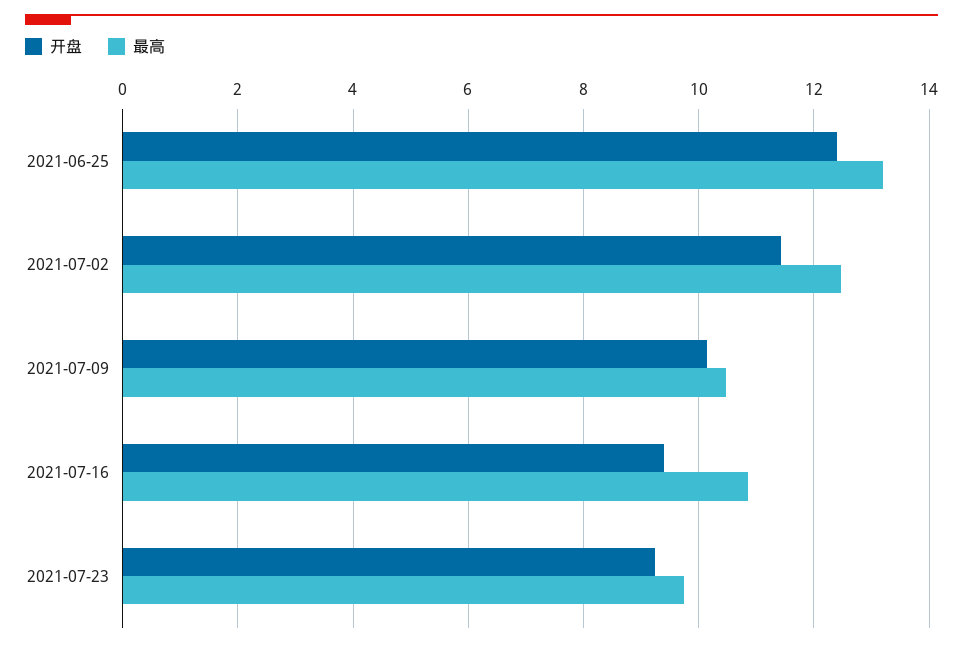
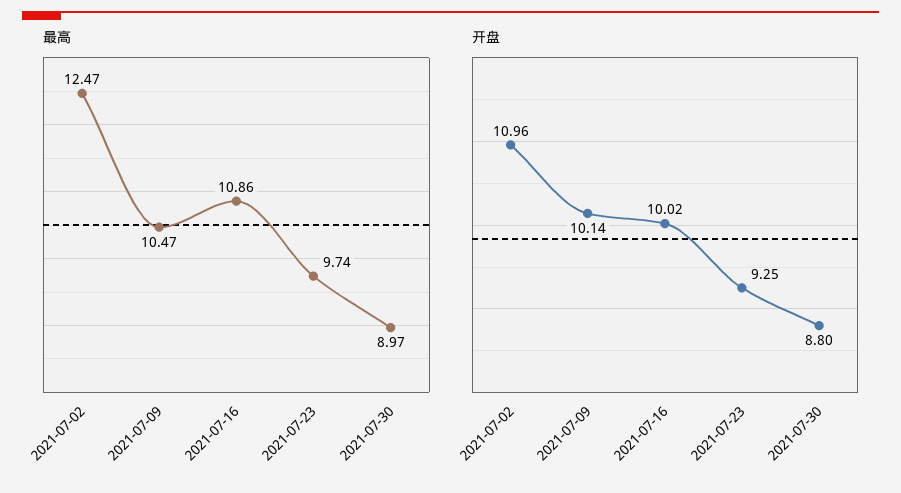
开盘, 2021-06-25: 12.4 -> none
最高, 2021-06-25: 13.2 -> none
开盘, 2021-07-02: 11.4 -> 10.96
开盘, 2021-07-16: 9.4 -> 10.02
最高, 2021-07-30: none -> 8.97
开盘, 2021-07-30: none -> 8.8

